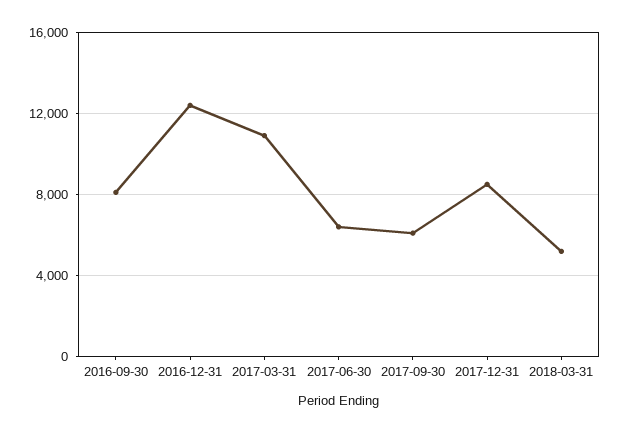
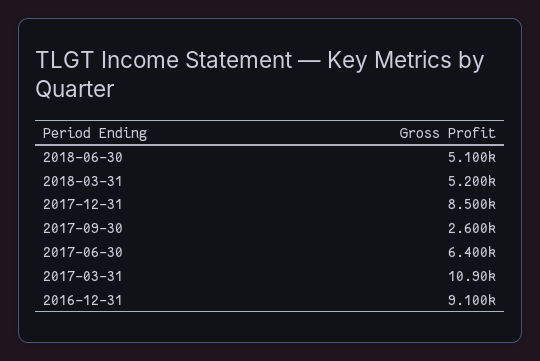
2016-09-30: 8000 -> none
2016-12-31: 12500 -> 9100
2017-09-30: 6000 -> 2600
2018-06-30: none -> 5100

